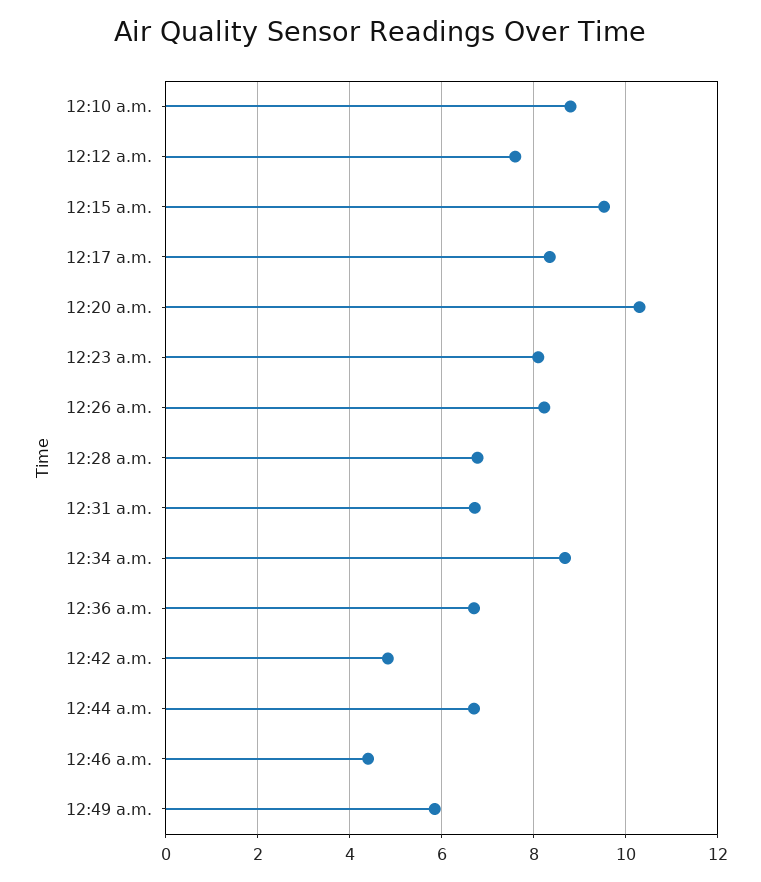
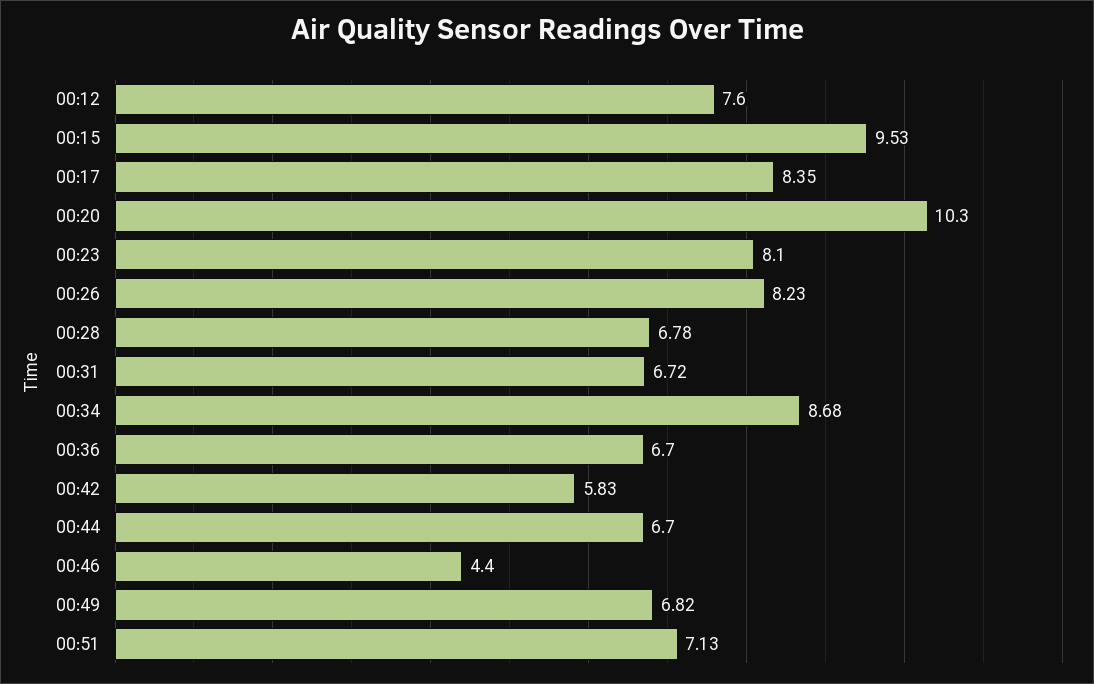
12:10 a.m.: 8.8 -> none
12:42 a.m.: 4.8 -> 5.83
12:49 a.m.: 5.8 -> 6.82
00:51: none -> 7.13

